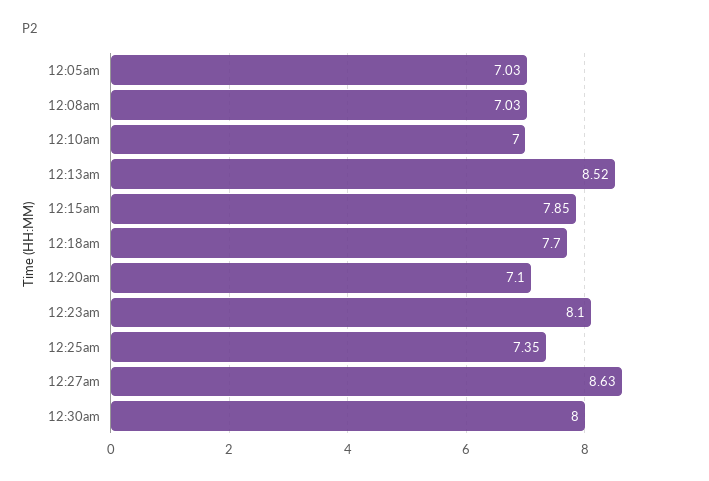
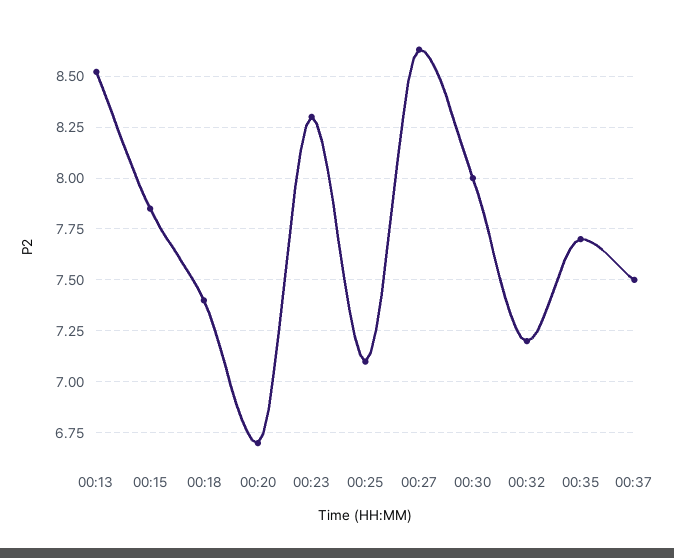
12:05am: 7.03 -> none
12:08am: 7.03 -> none
12:10am: 7 -> none
12:18am: 7.7 -> 7.4
12:20am: 7.1 -> 6.7
12:23am: 8.1 -> 8.3
12:25am: 7.35 -> 7.1
00:32: none -> 7.2
00:35: none -> 7.7
00:37: none -> 7.5

